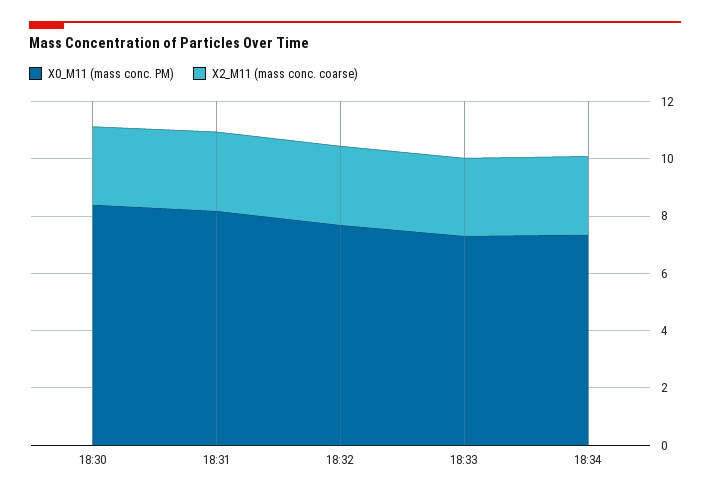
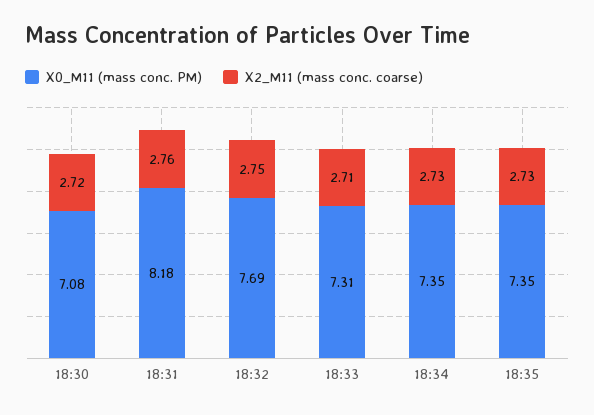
X0_M11 (mass conc. PM), 18:30: 8.5 -> 7.08
X0_M11 (mass conc. PM), 18:35: none -> 7.35
X2_M11 (mass conc. coarse), 18:35: none -> 2.73

